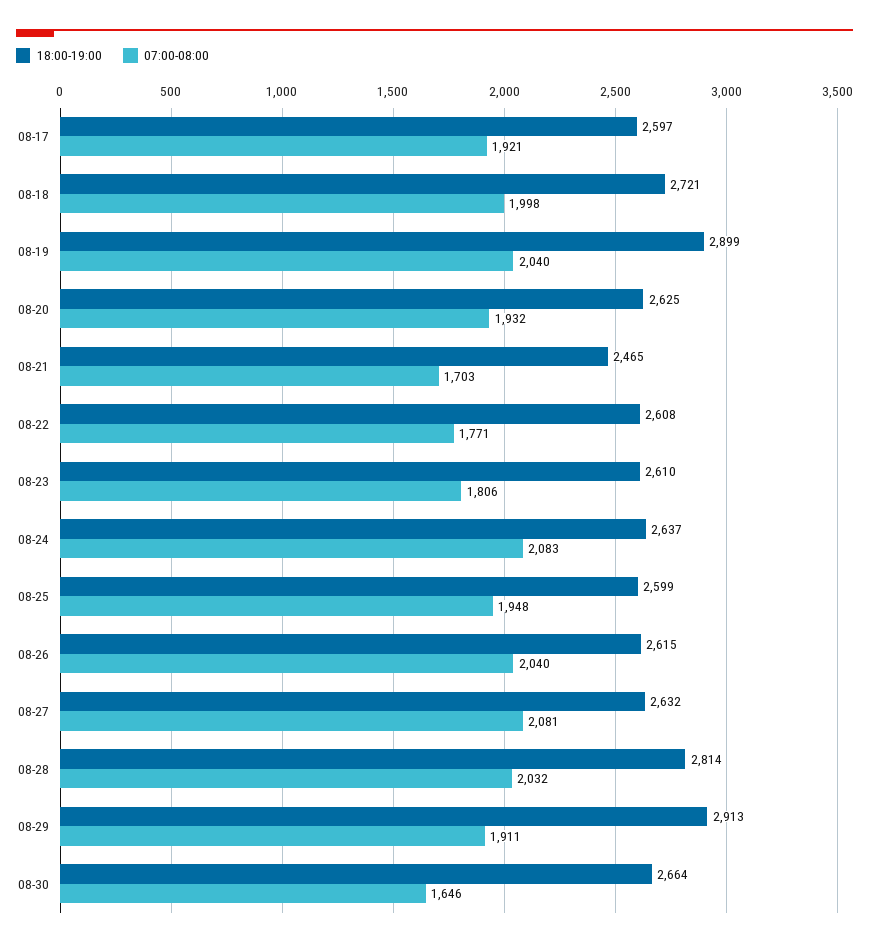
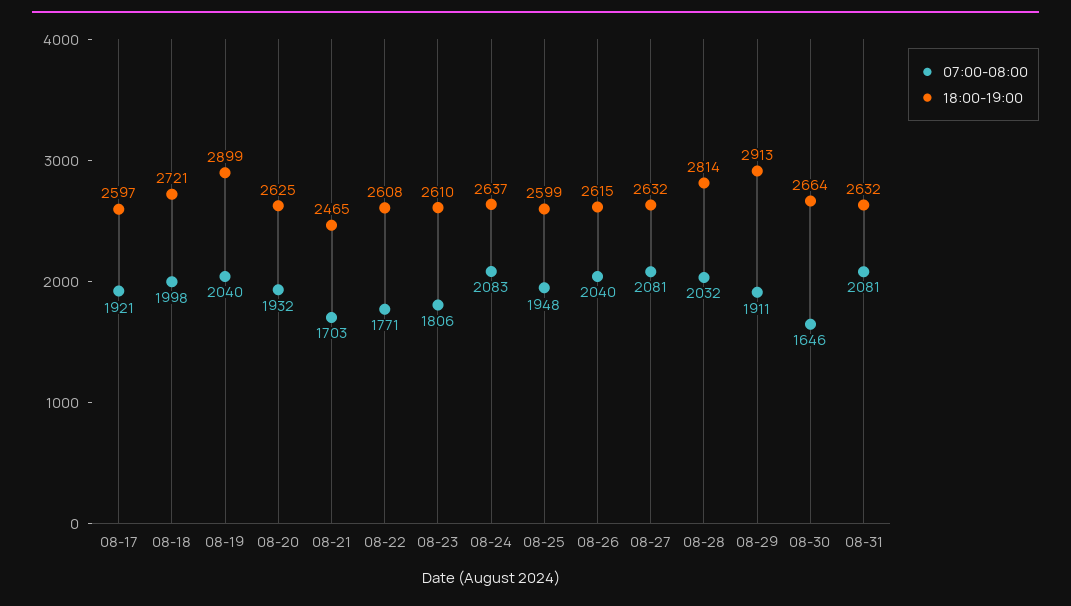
07:00-08:00, 08-31: none -> 2081
18:00-19:00, 08-31: none -> 2632

